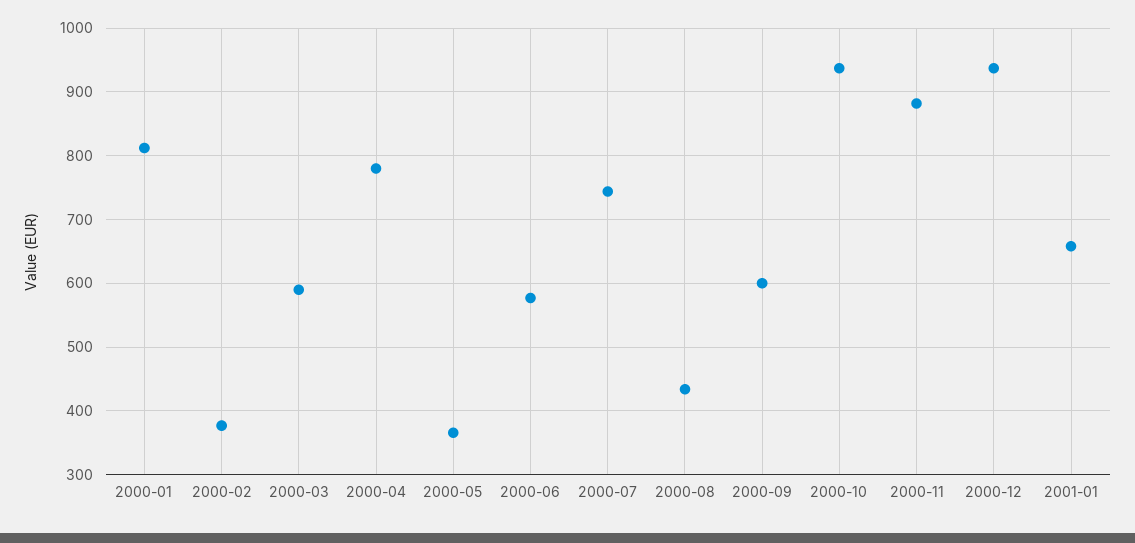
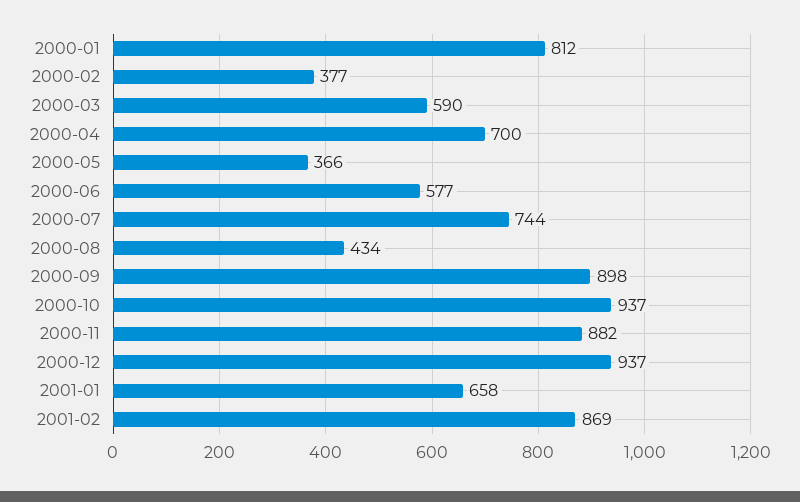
2000-04: 780 -> 700
2000-09: 600 -> 898
2001-02: none -> 869

